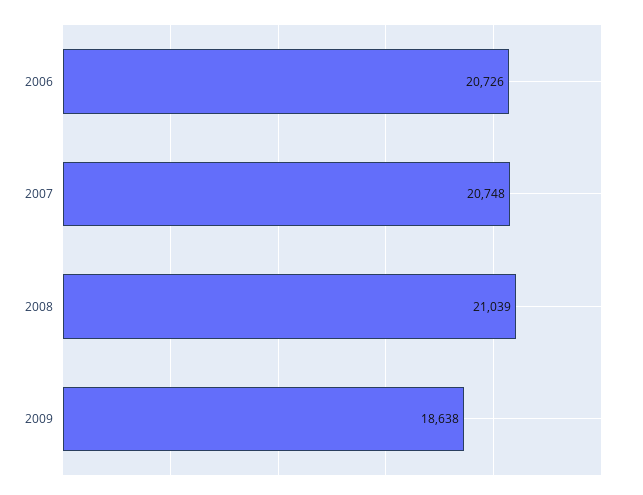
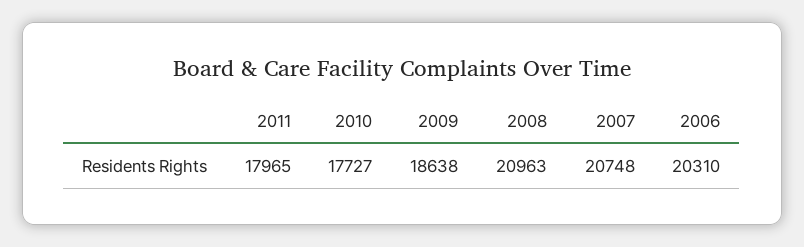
2006: 20726 -> 20310
2008: 21039 -> 20963
2011: none -> 17965
2010: none -> 17727

